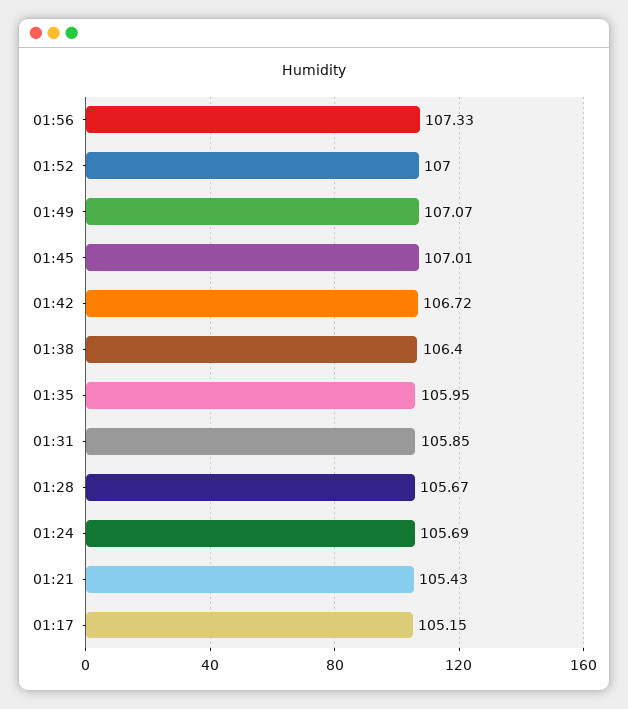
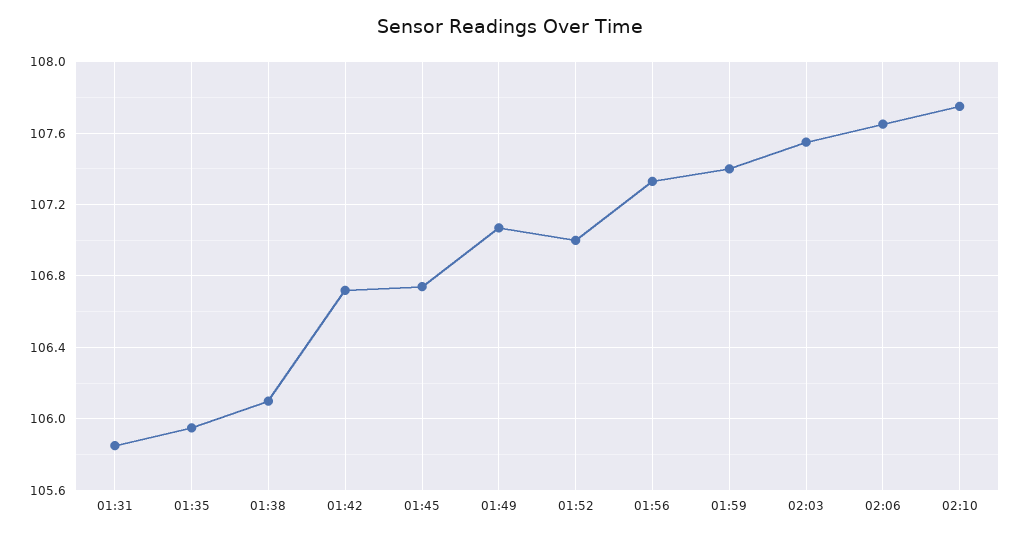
01:45: 107.01 -> 106.75
01:38: 106.4 -> 106.1
01:28: 105.67 -> none
01:24: 105.69 -> none
01:21: 105.43 -> none
01:17: 105.15 -> none
01:59: none -> 107.4
02:03: none -> 107.55
02:06: none -> 107.65
02:10: none -> 107.75

